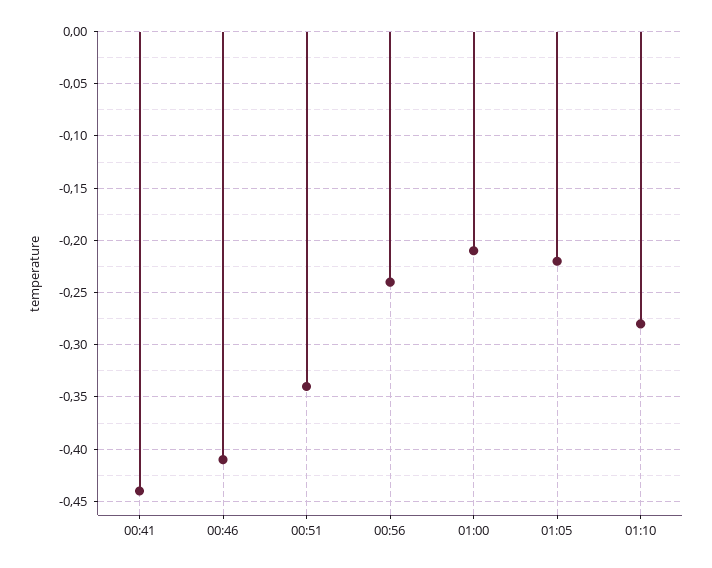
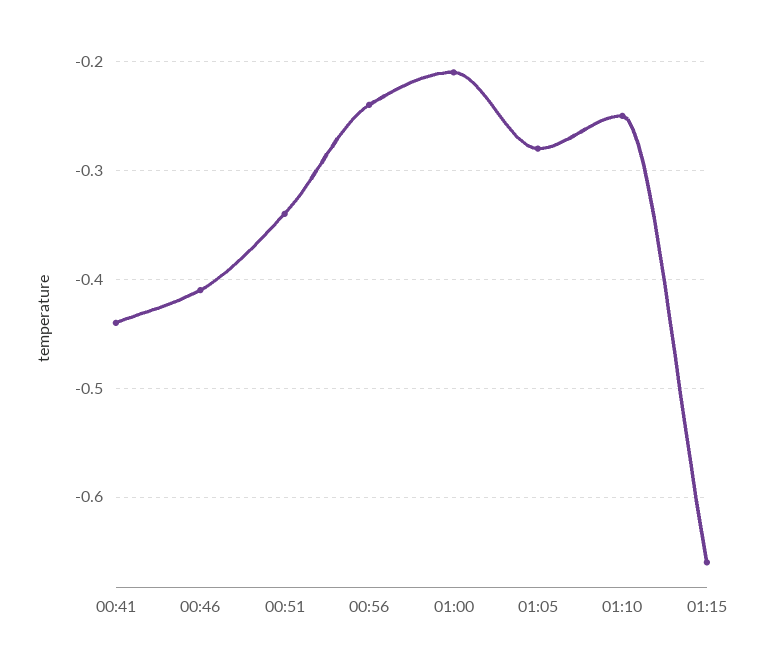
01:05: -0.22 -> -0.28
01:10: -0.28 -> -0.25
01:15: none -> -0.66

